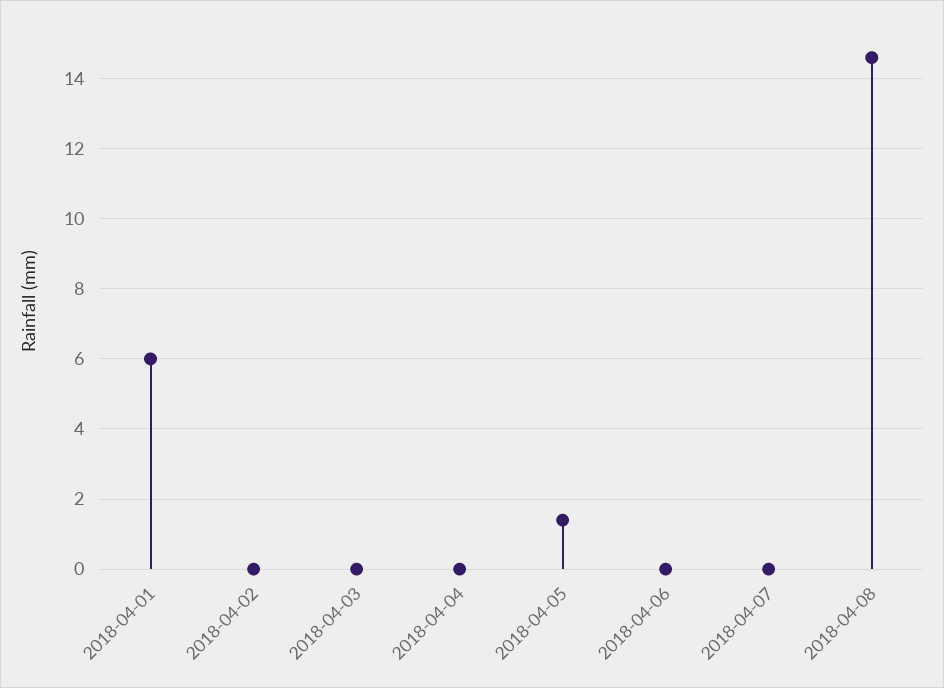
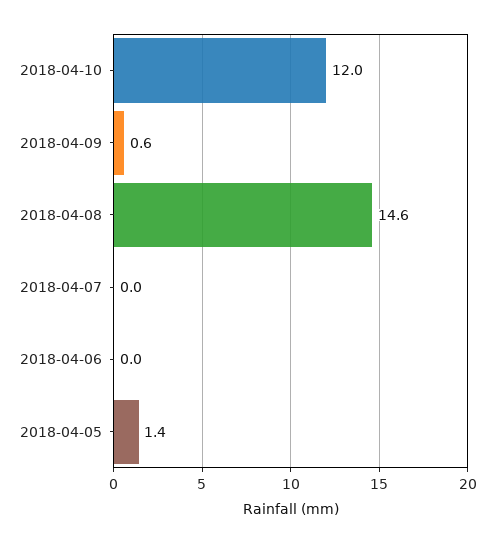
2018-04-01: 6 -> none
2018-04-02: 0 -> none
2018-04-03: 0 -> none
2018-04-04: 0 -> none
2018-04-10: none -> 12
2018-04-09: none -> 0.6

